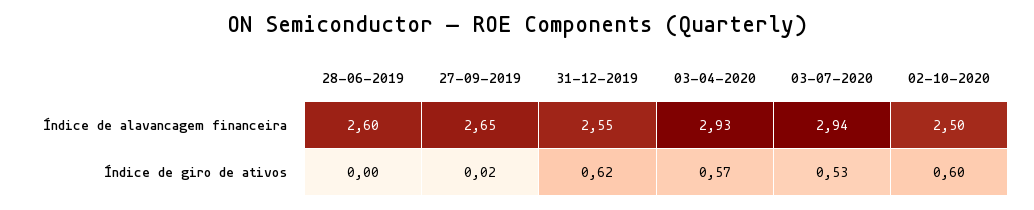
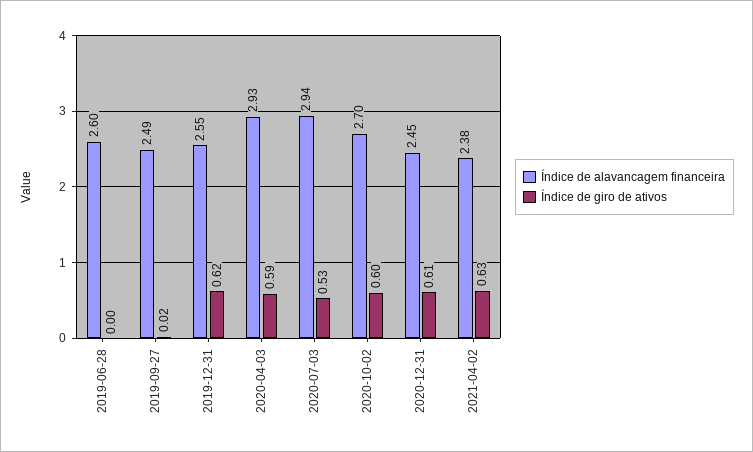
Índice de alavancagem financeira, 27-09-2019: 2.65 -> 2.49
Índice de alavancagem financeira, 02-10-2020: 2.5 -> 2.7
Índice de giro de ativos, 03-04-2020: 0.57 -> 0.59
Índice de alavancagem financeira, 2020-12-31: none -> 2.45
Índice de giro de ativos, 2020-12-31: none -> 0.61
Índice de alavancagem financeira, 2021-04-02: none -> 2.38
Índice de giro de ativos, 2021-04-02: none -> 0.63

